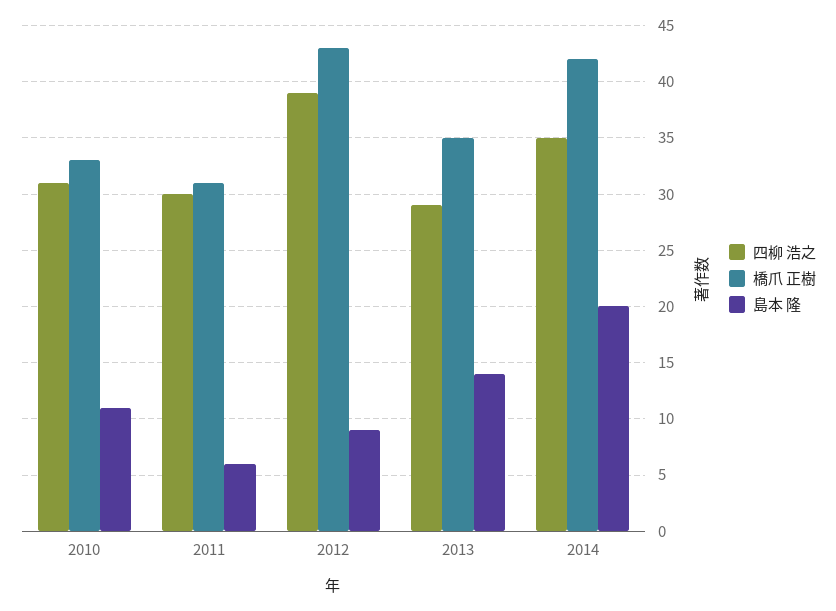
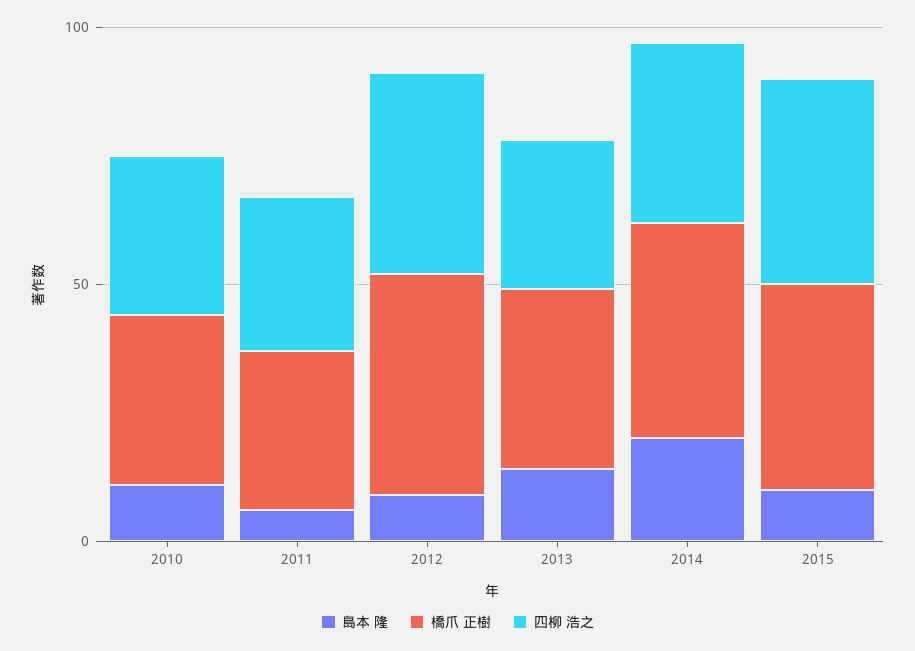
島本 隆, 2015: none -> 10
橋爪 正樹, 2015: none -> 40
四柳 浩之, 2015: none -> 40

